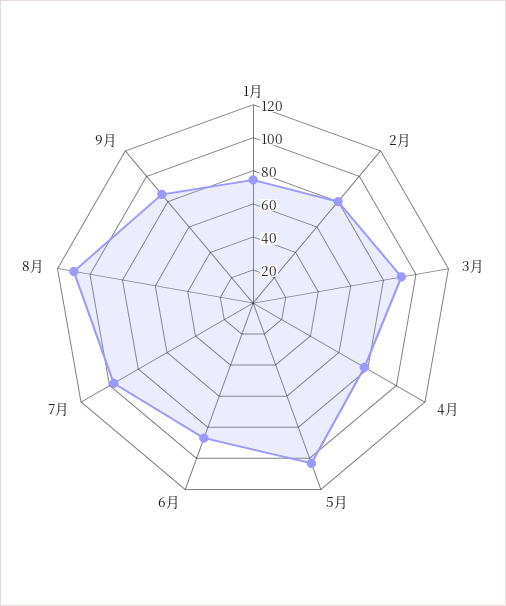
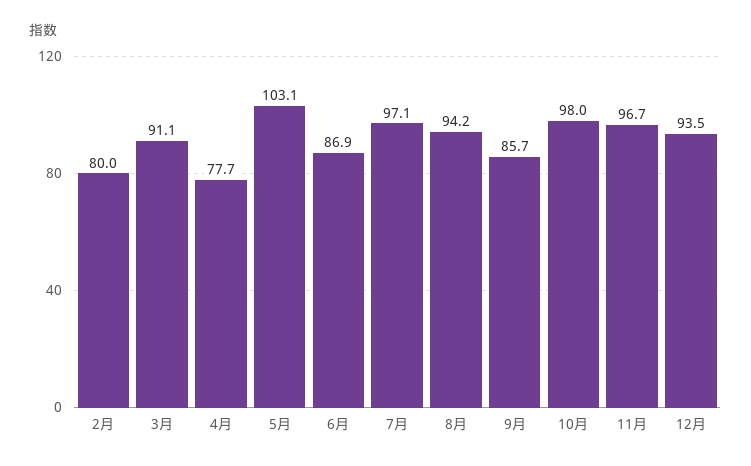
1月: 75 -> none
8月: 110 -> 94.2
10月: none -> 98
11月: none -> 96.7
12月: none -> 93.5

